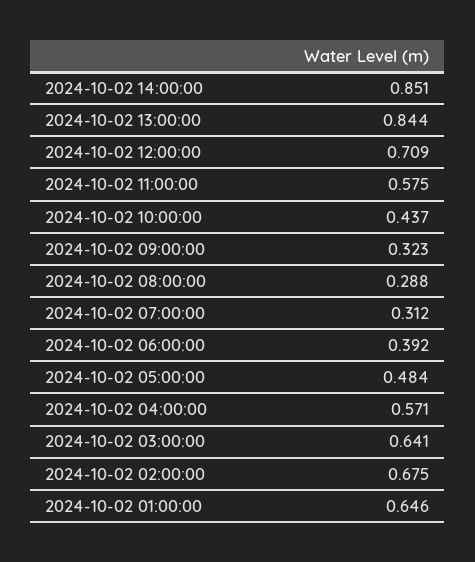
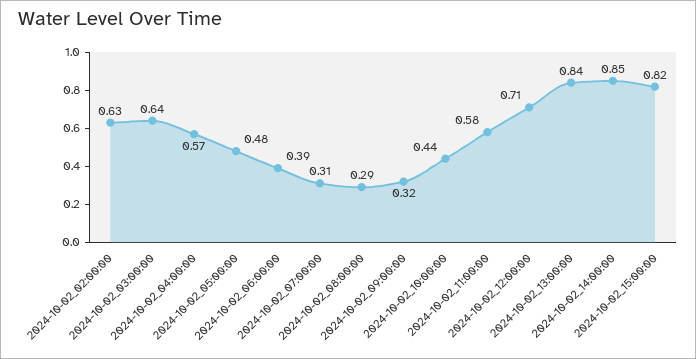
2024-10-02 02:00:00: 0.675 -> 0.63
2024-10-02 01:00:00: 0.646 -> none
2024-10-02_15:00:00: none -> 0.82

